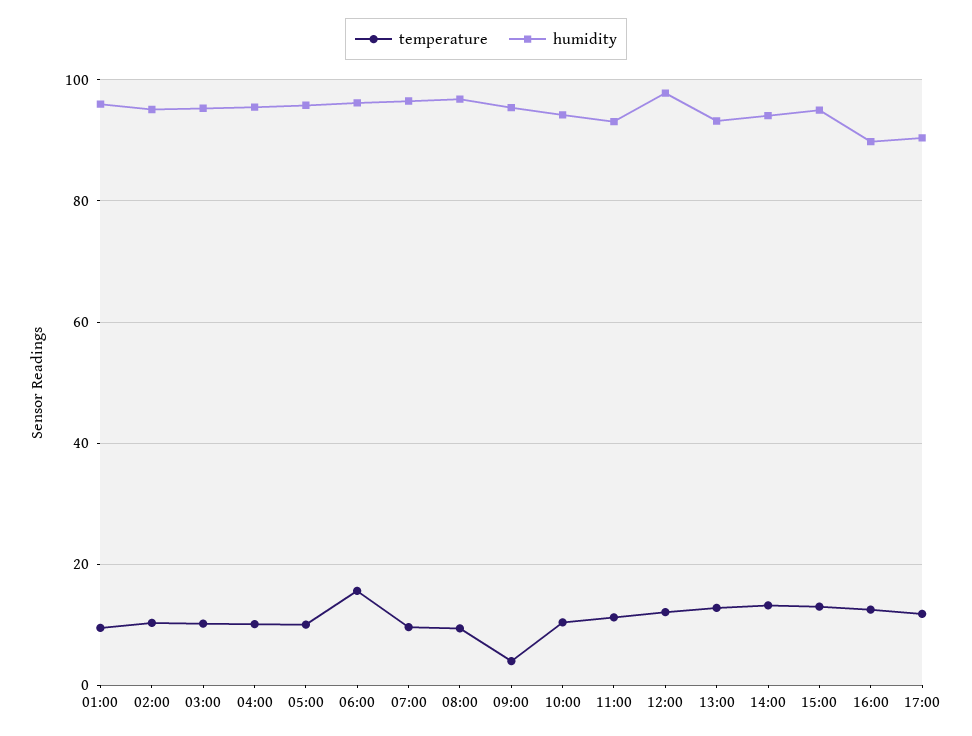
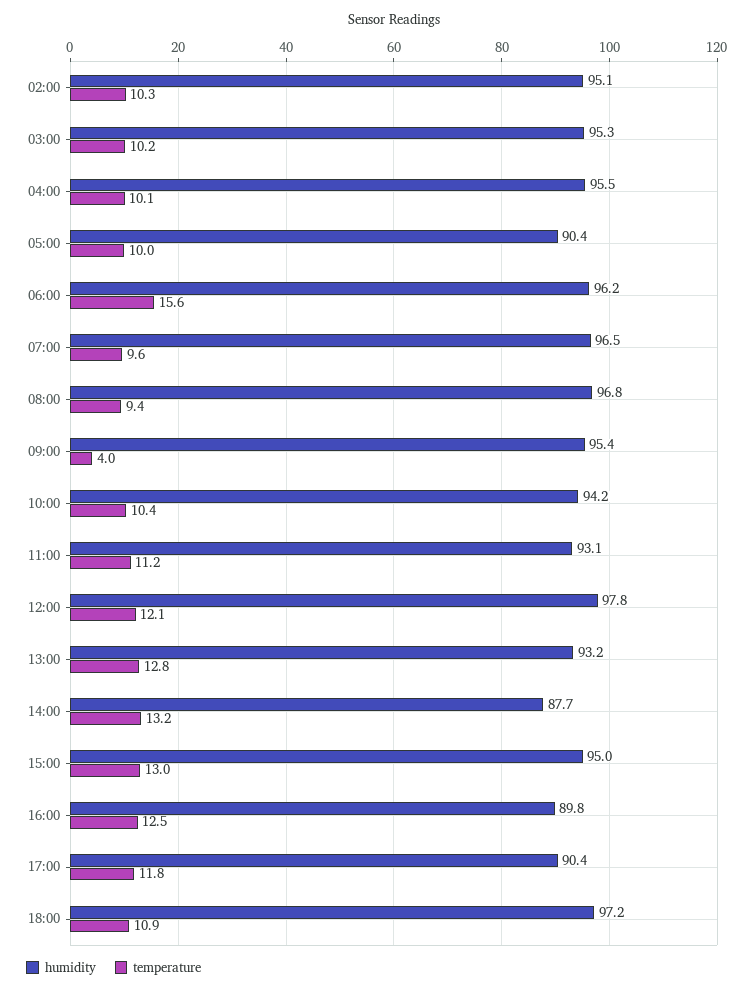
temperature, 01:00: 10 -> none
humidity, 01:00: 96 -> none
humidity, 05:00: 96 -> 90.4
humidity, 14:00: 94 -> 87.7
humidity, 18:00: none -> 97.2
temperature, 18:00: none -> 10.9

